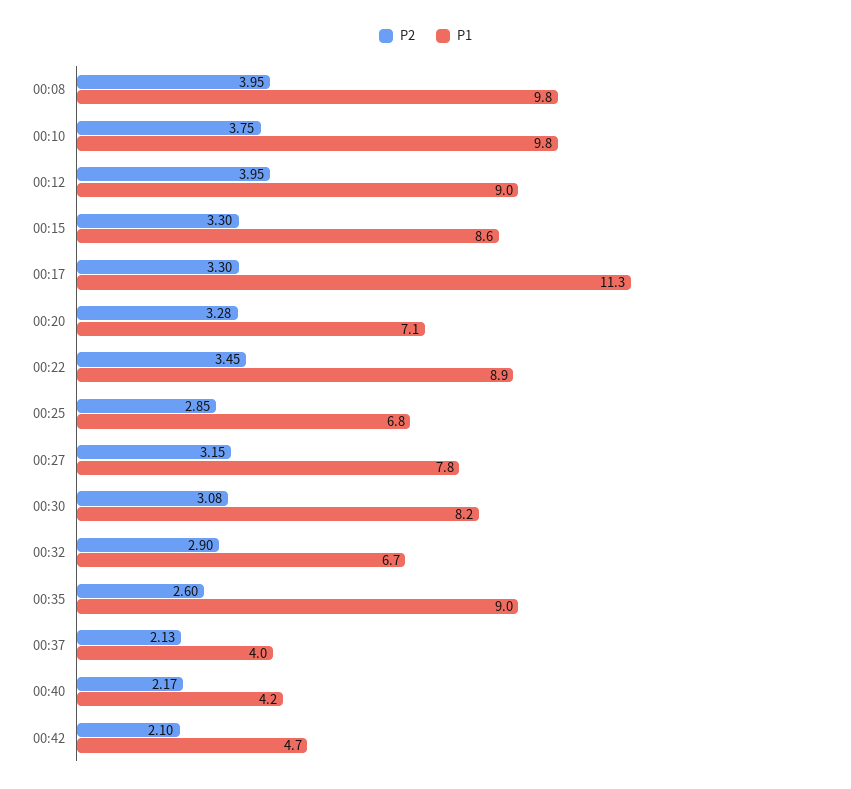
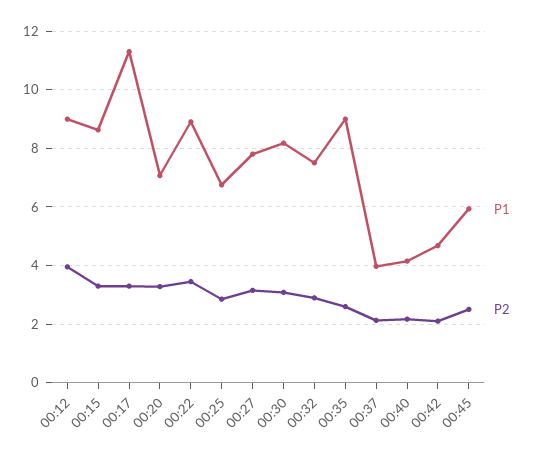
P2, 00:08: 3.95 -> none
P1, 00:08: 9.8 -> none
P2, 00:10: 3.75 -> none
P1, 00:10: 9.8 -> none
P1, 00:32: 6.7 -> 7.5
P1, 00:45: none -> 6
P2, 00:45: none -> 2.5

